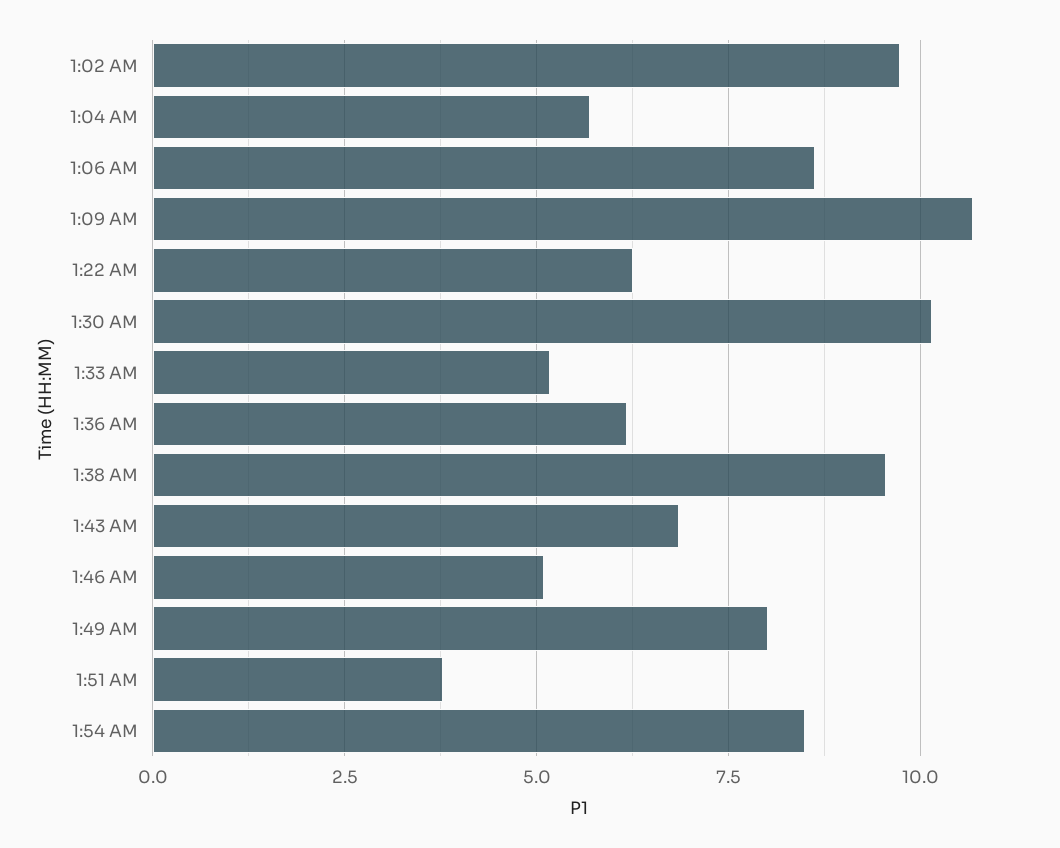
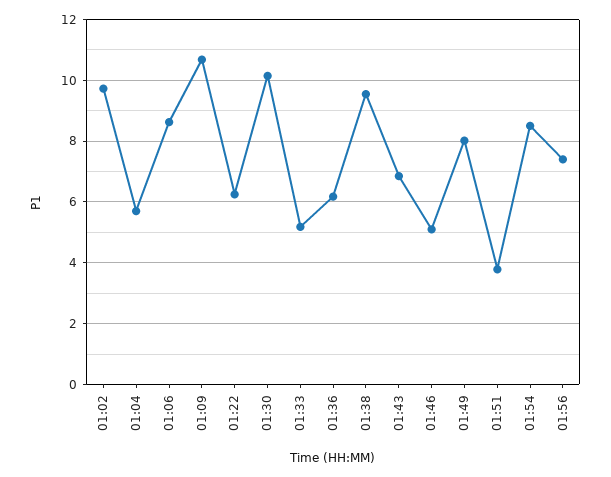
01:56: none -> 7.4

